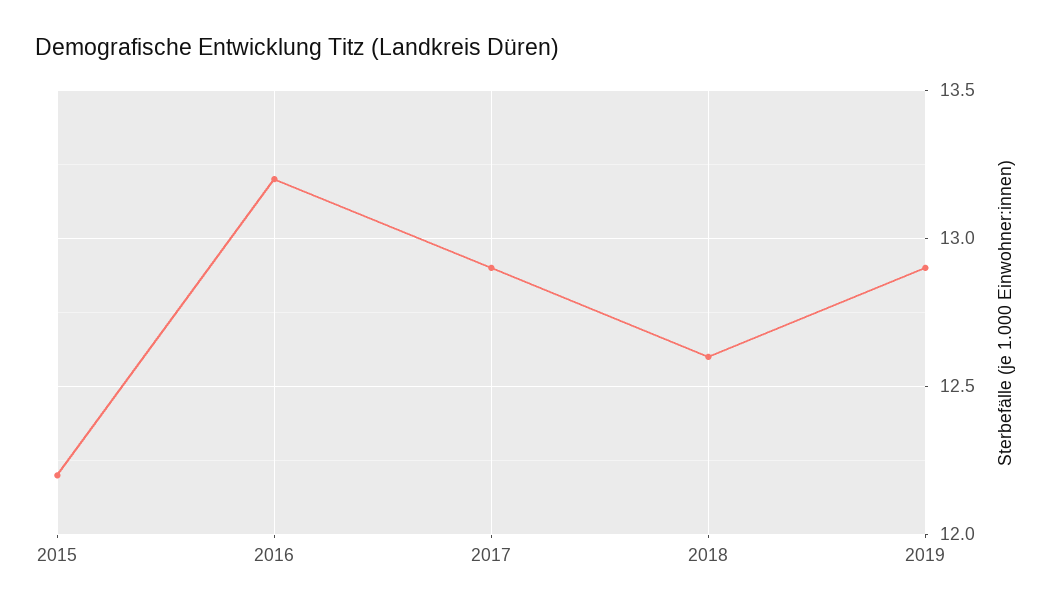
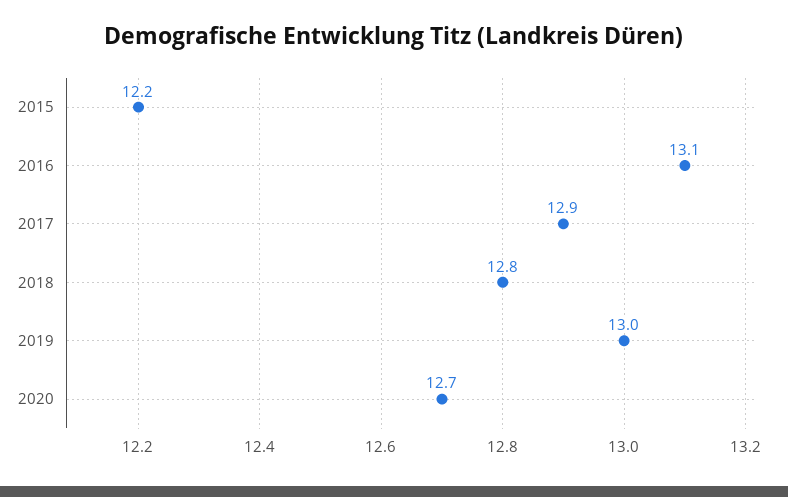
2016: 13.2 -> 13.1
2018: 12.6 -> 12.8
2019: 12.9 -> 13
2020: none -> 12.7

